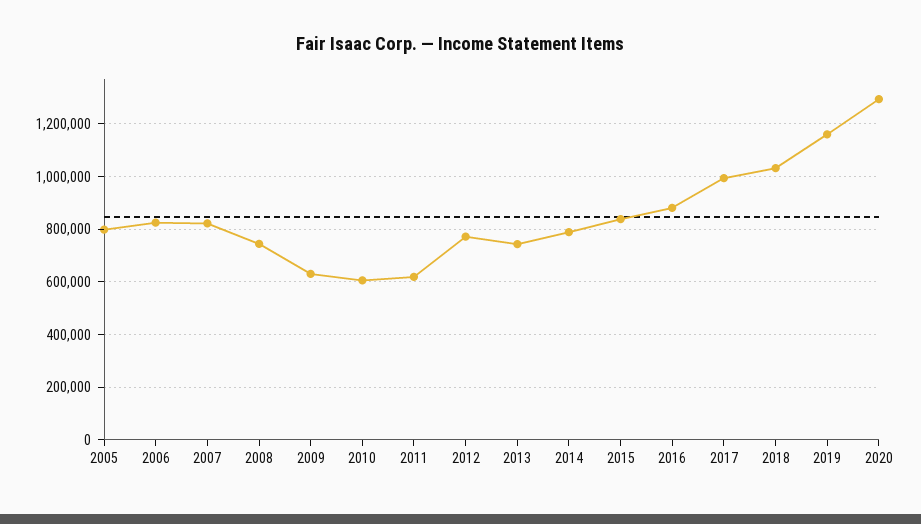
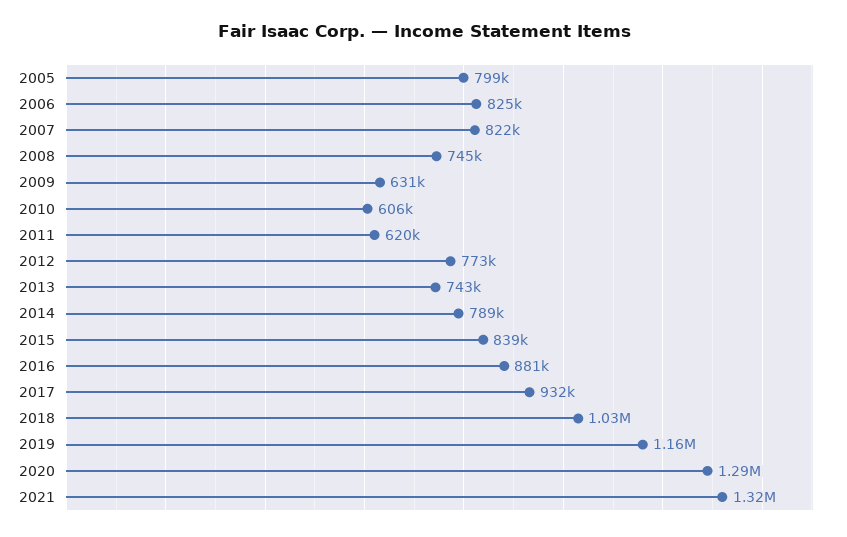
2017: 1000000 -> 932000
2021: none -> 1320000

